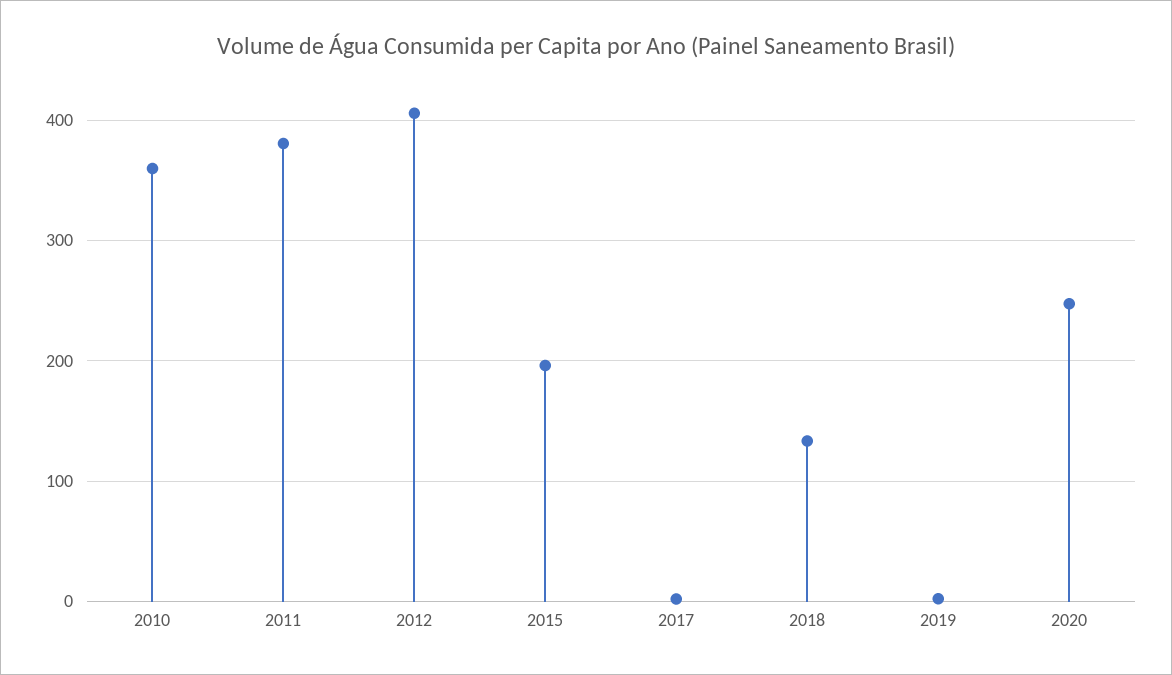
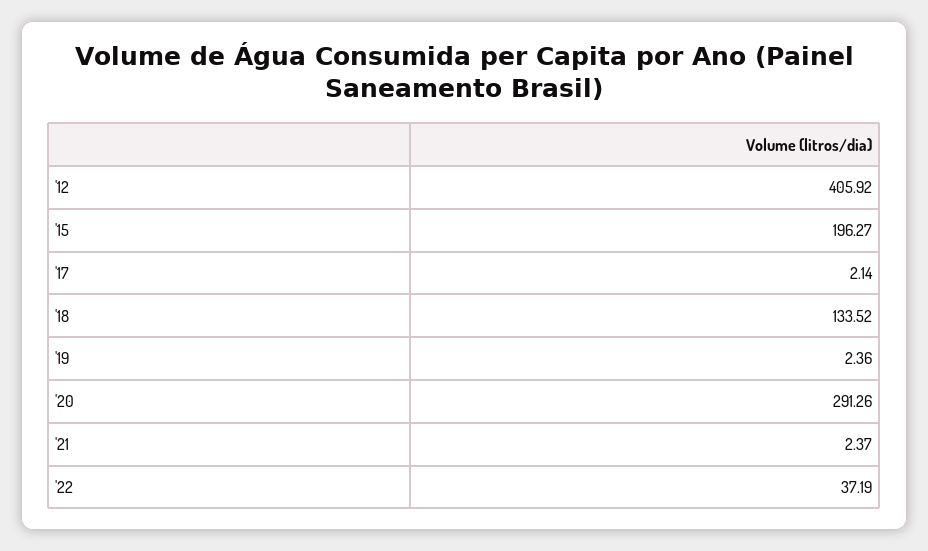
2010: 360 -> none
2011: 380 -> none
2020: 250 -> 291.26
'21: none -> 2.37
'22: none -> 37.19

